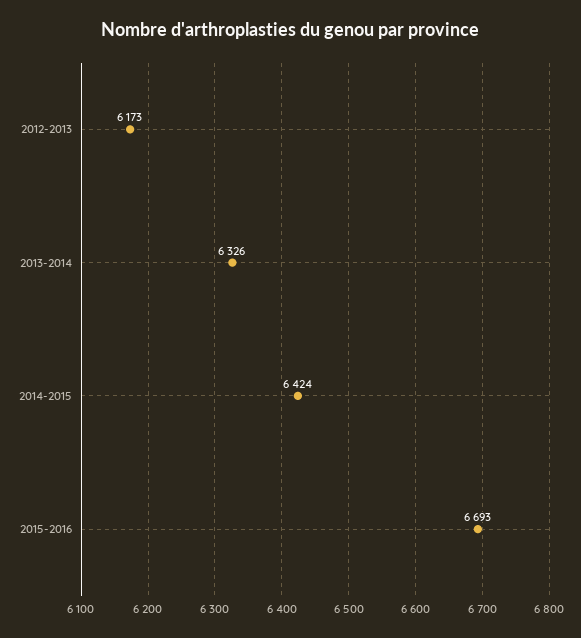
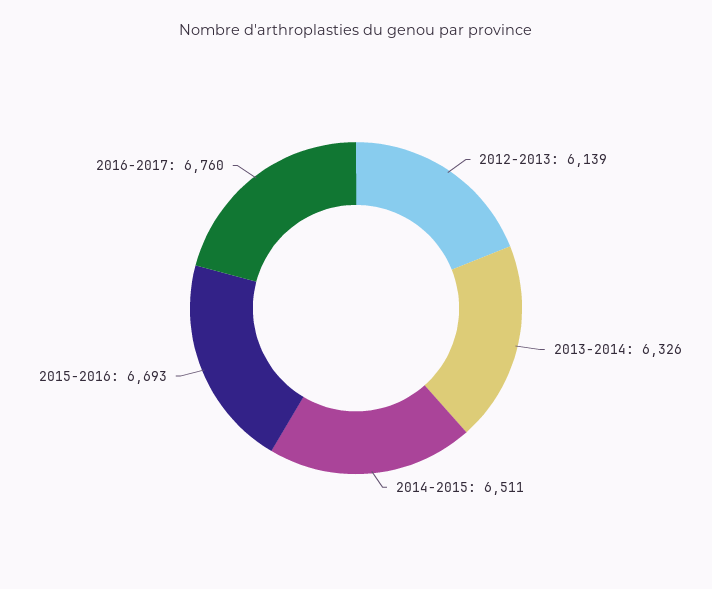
2012-2013: 6173 -> 6139
2014-2015: 6424 -> 6511
2016-2017: none -> 6760

